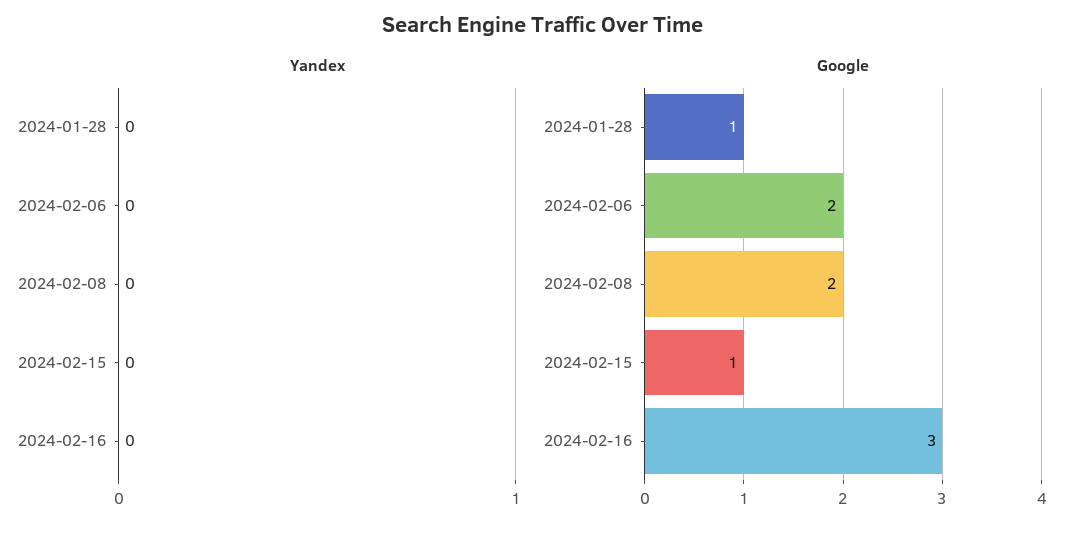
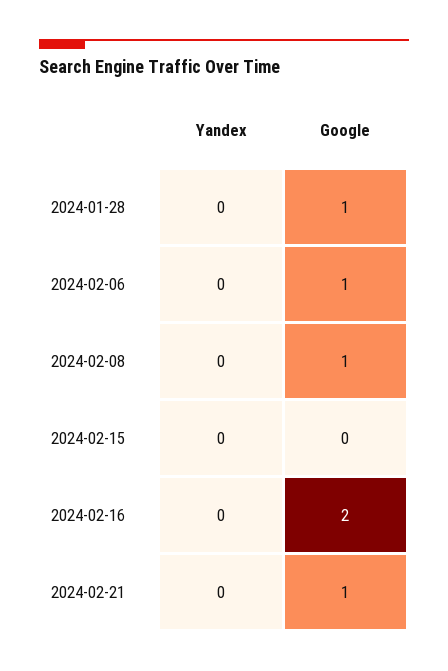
Google, 2024-02-06: 2 -> 1
Google, 2024-02-08: 2 -> 1
Google, 2024-02-15: 1 -> 0
Google, 2024-02-16: 3 -> 2
Yandex, 2024-02-21: none -> 0
Google, 2024-02-21: none -> 1

